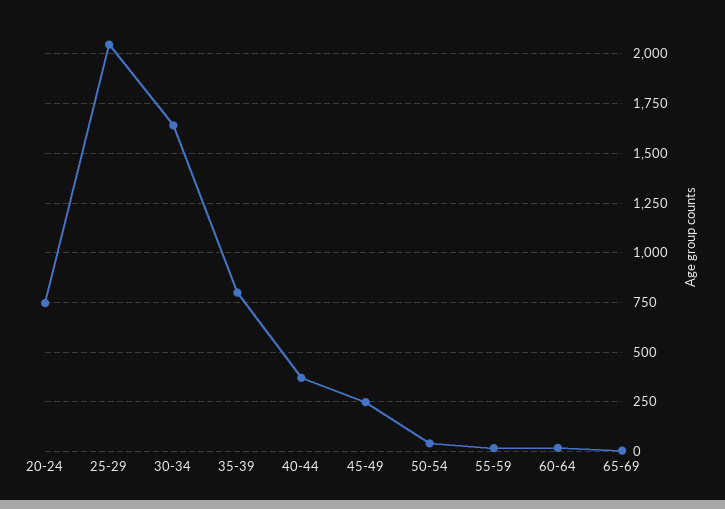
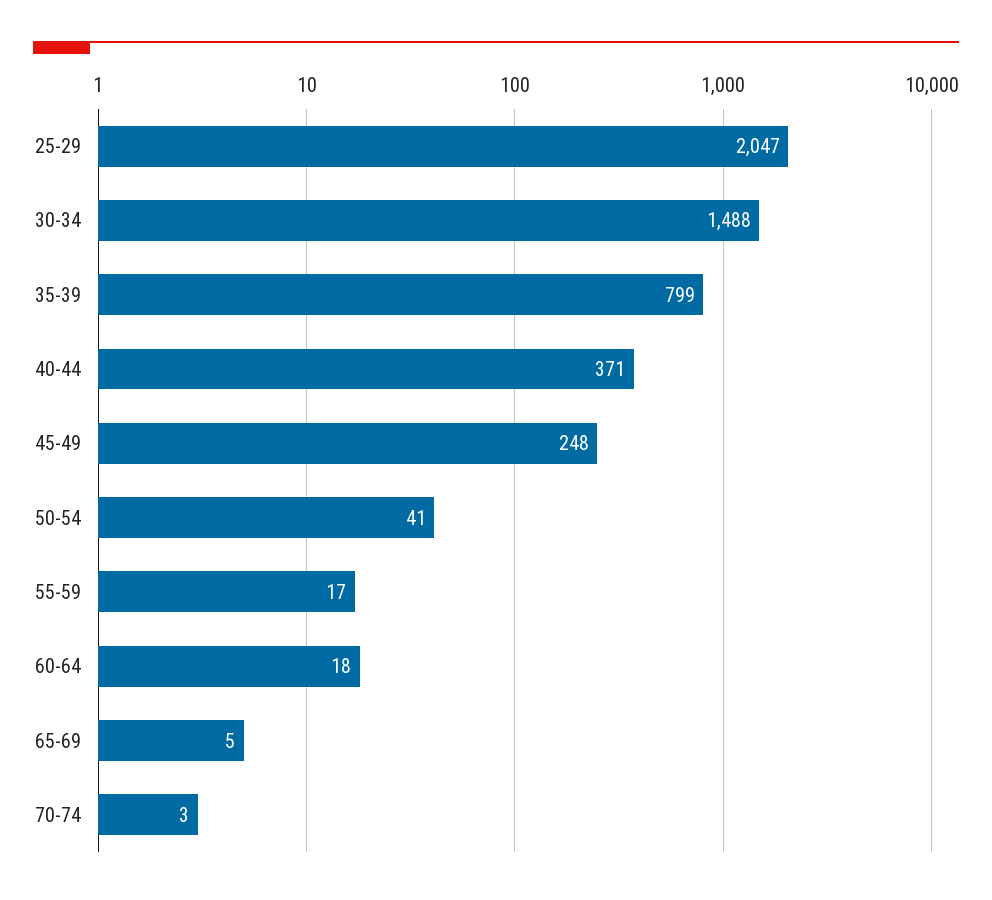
20-24: 750 -> none
30-34: 1650 -> 1488
70-74: none -> 3

